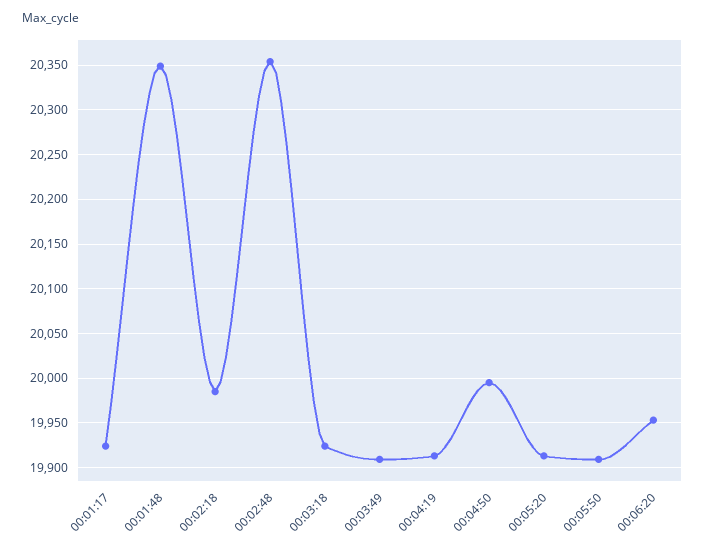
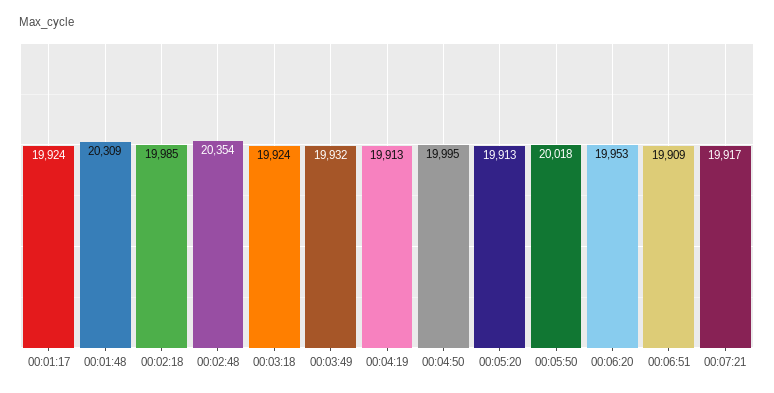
00:01:48: 20350 -> 20309
00:03:49: 19910 -> 19932
00:05:50: 19910 -> 20018
00:06:51: none -> 19909
00:07:21: none -> 19917

